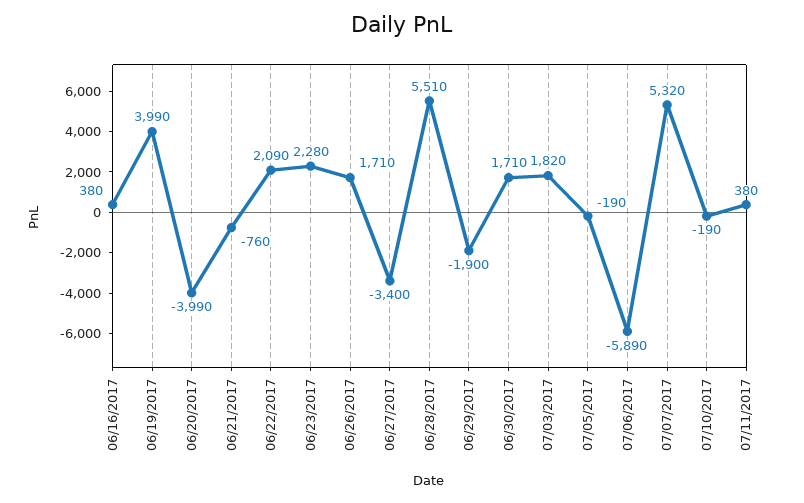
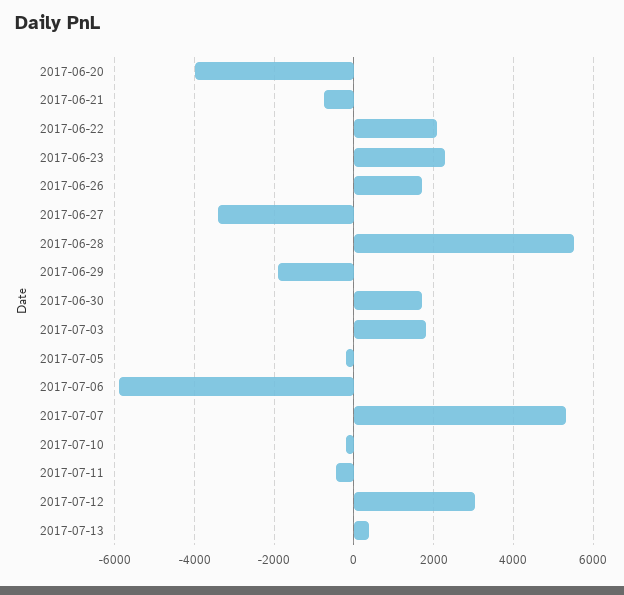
06/16/2017: 380 -> none
06/19/2017: 3990 -> none
07/11/2017: 380 -> -400
2017-07-12: none -> 3000
2017-07-13: none -> 400

